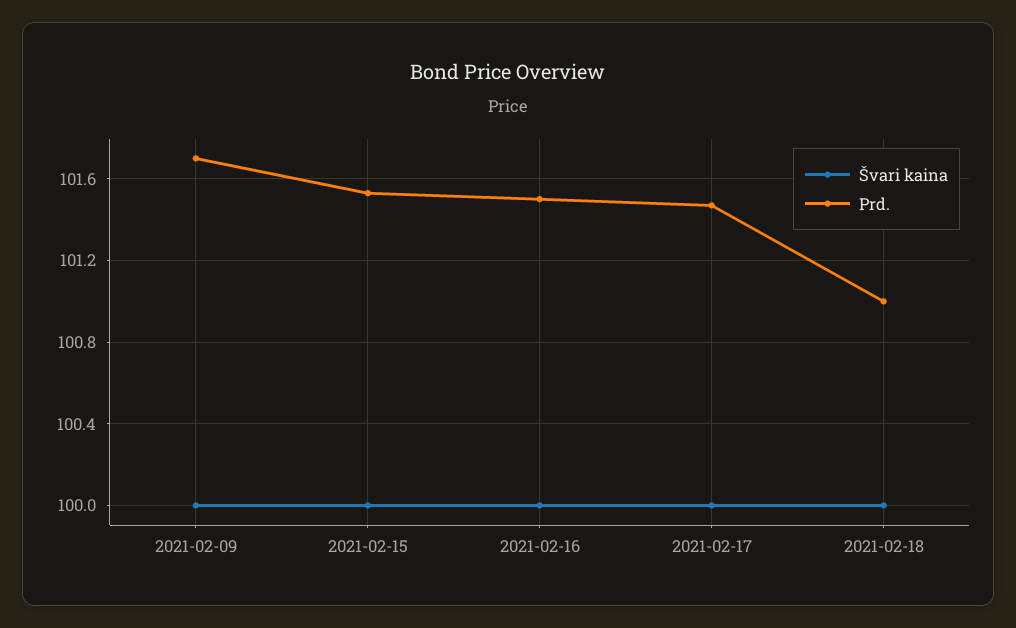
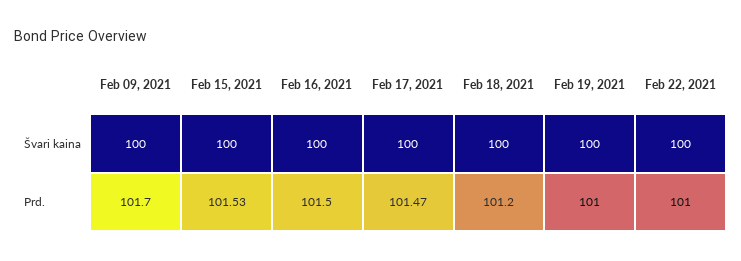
Prd., 2021-02-18: 101 -> 101.2
Švari kaina, Feb 19, 2021: none -> 100
Švari kaina, Feb 22, 2021: none -> 100
Prd., Feb 19, 2021: none -> 101
Prd., Feb 22, 2021: none -> 101

